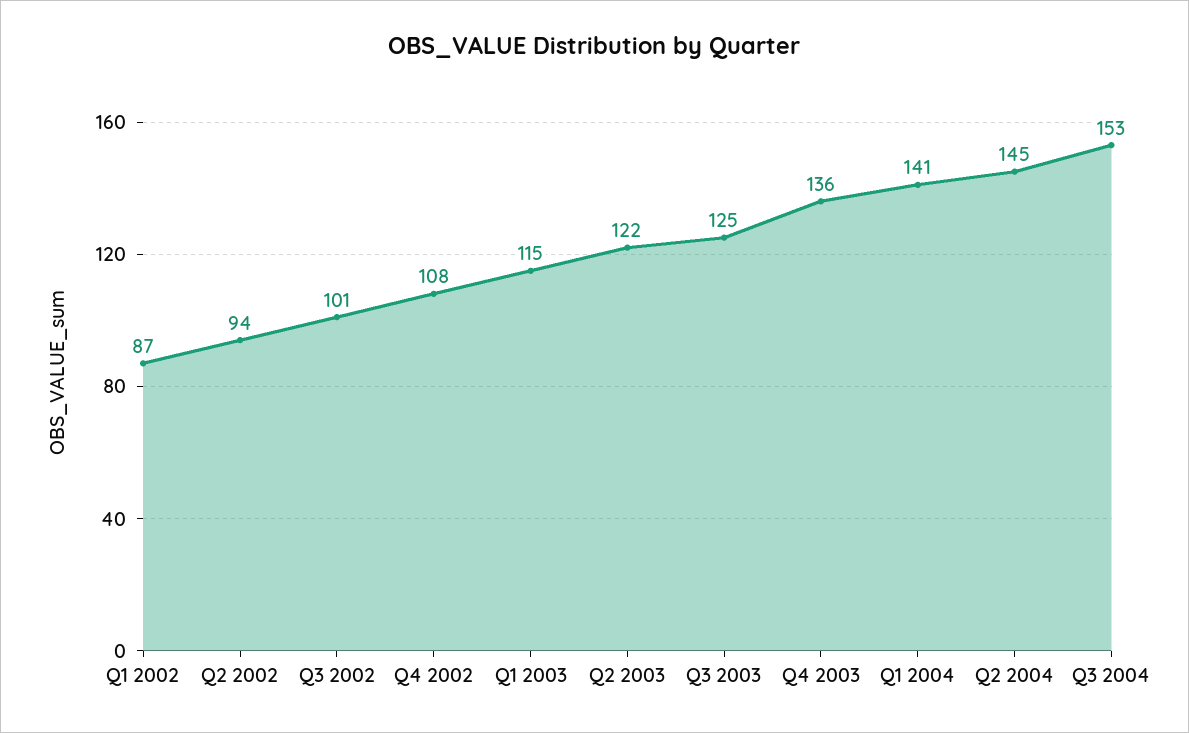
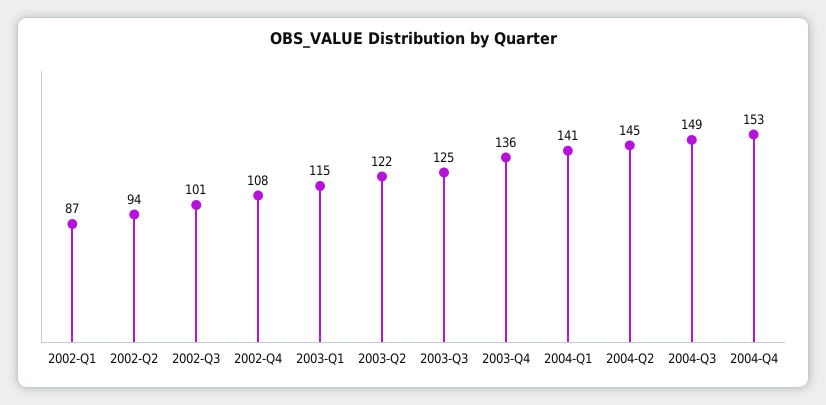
Q3 2004: 153 -> 149
2004-Q4: none -> 153

